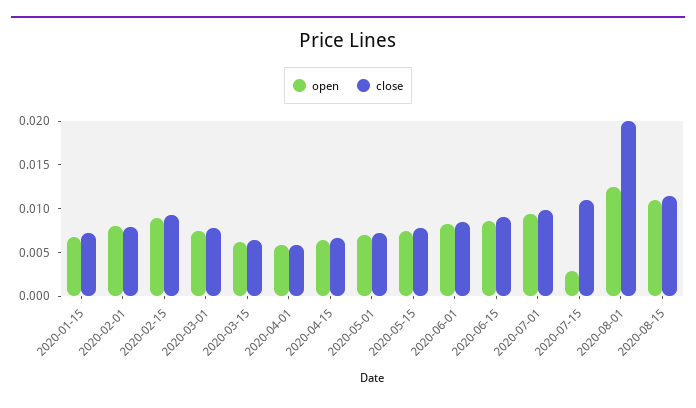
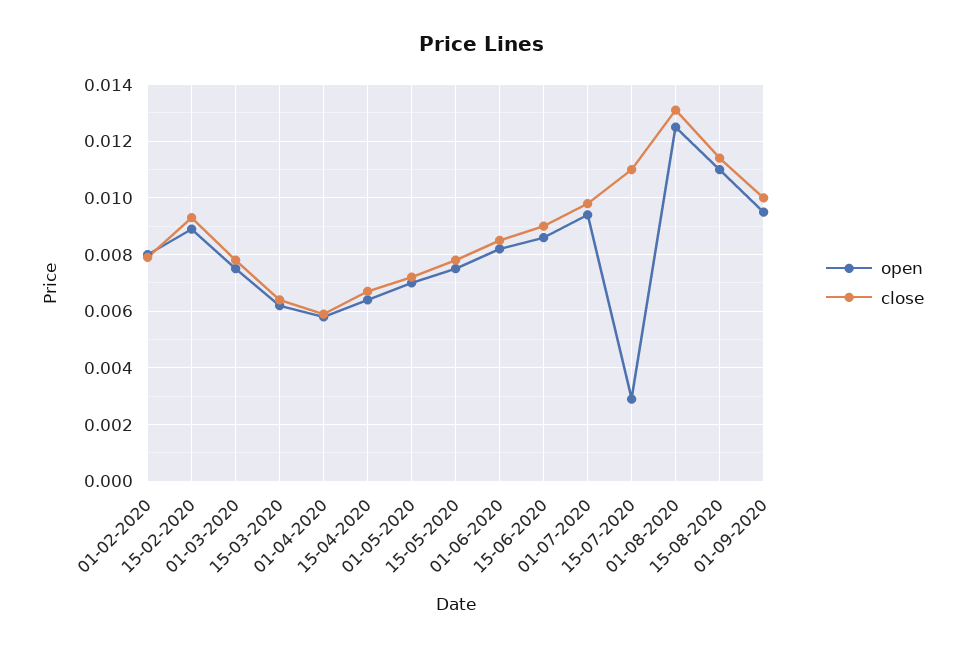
open, 2020-01-15: 0.007 -> none
close, 2020-01-15: 0.007 -> none
close, 2020-08-01: 0.02 -> 0.013
open, 01-09-2020: none -> 0.0095
close, 01-09-2020: none -> 0.01

